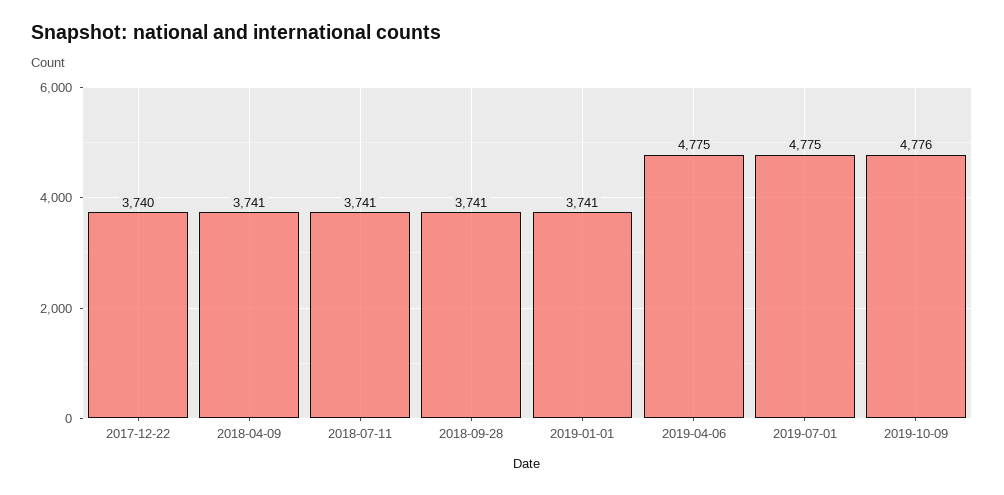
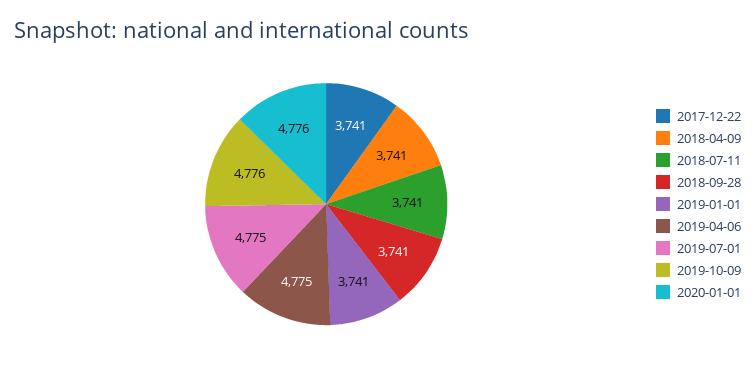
2017-12-22: 3740 -> 3741
2020-01-01: none -> 4776

